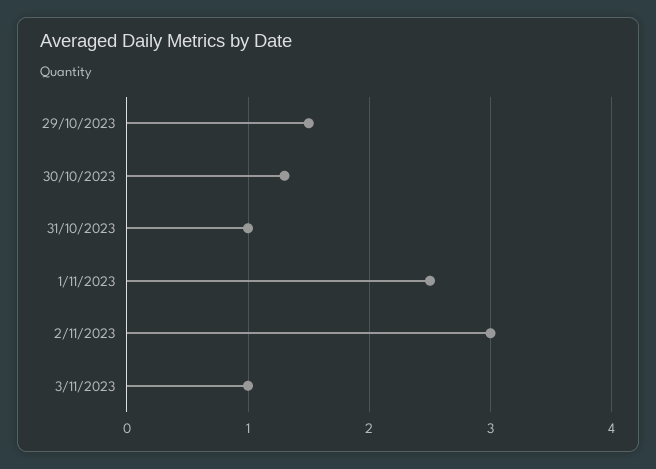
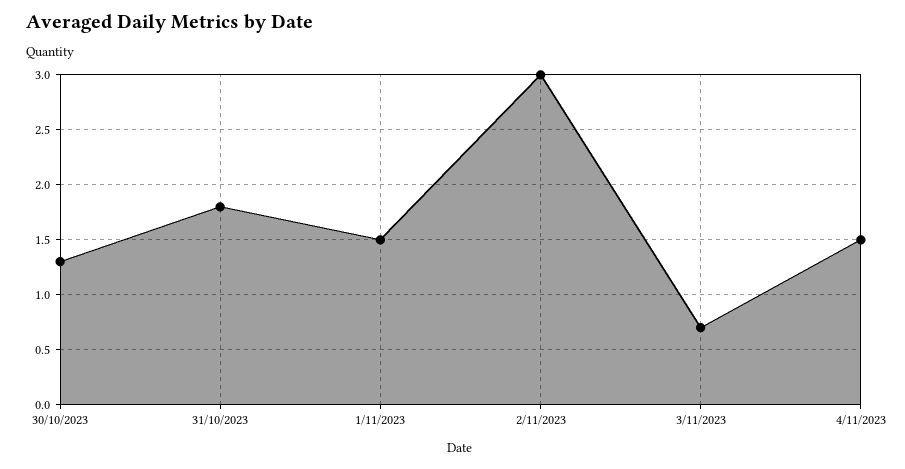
29/10/2023: 1.5 -> none
31/10/2023: 1 -> 1.8
1/11/2023: 2.5 -> 1.5
3/11/2023: 1 -> 0.7
4/11/2023: none -> 1.5

